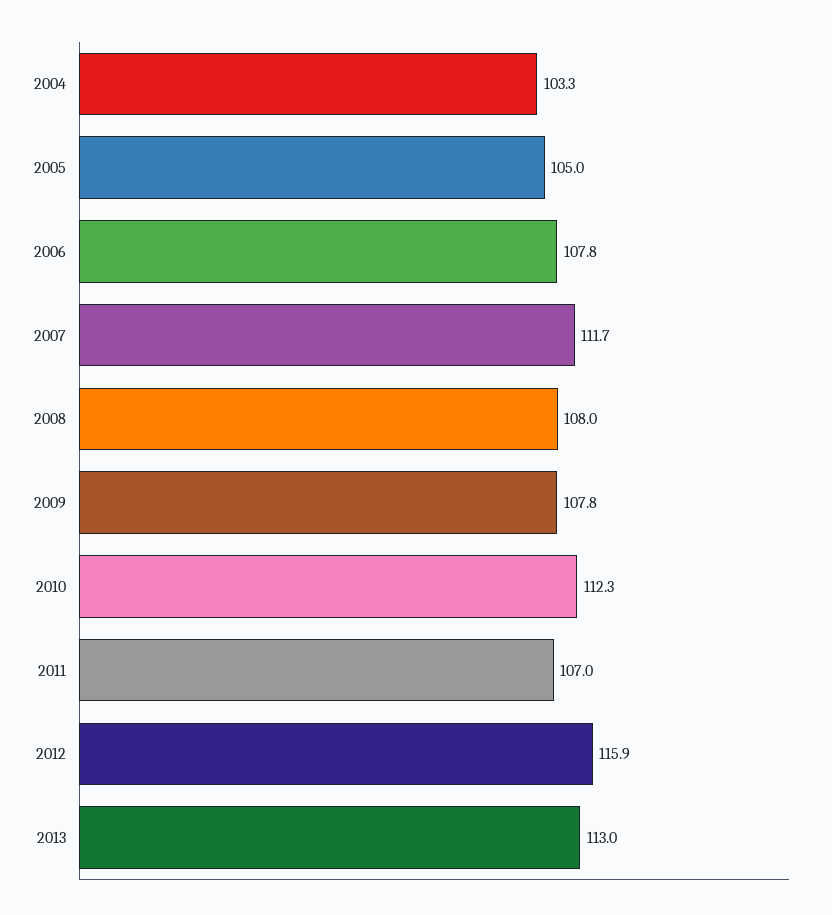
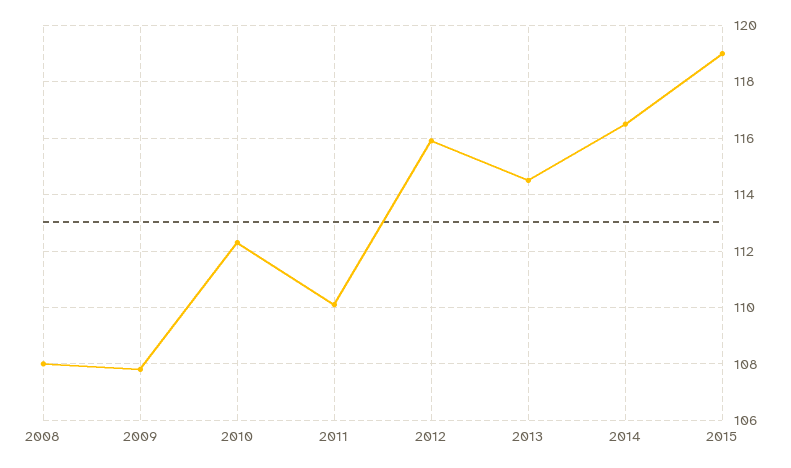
2004: 103.3 -> none
2005: 105 -> none
2006: 107.8 -> none
2007: 111.7 -> none
2011: 107 -> 110
2013: 113 -> 114.5
2014: none -> 116.5
2015: none -> 119

